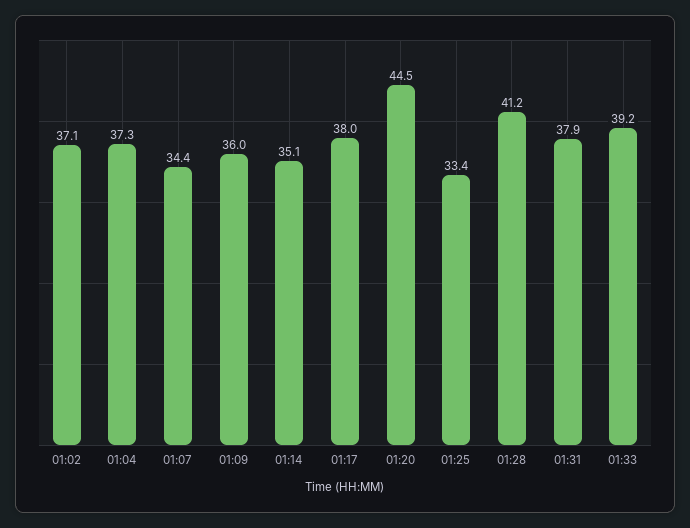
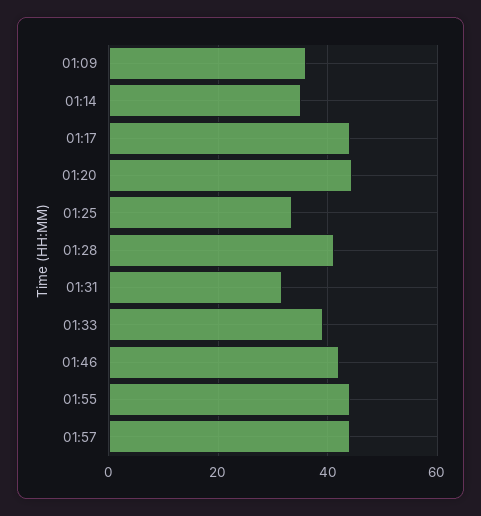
01:02: 37.1 -> none
01:04: 37.3 -> none
01:07: 34.4 -> none
01:17: 38 -> 44
01:31: 37.9 -> 32
01:46: none -> 42
01:55: none -> 44
01:57: none -> 44

